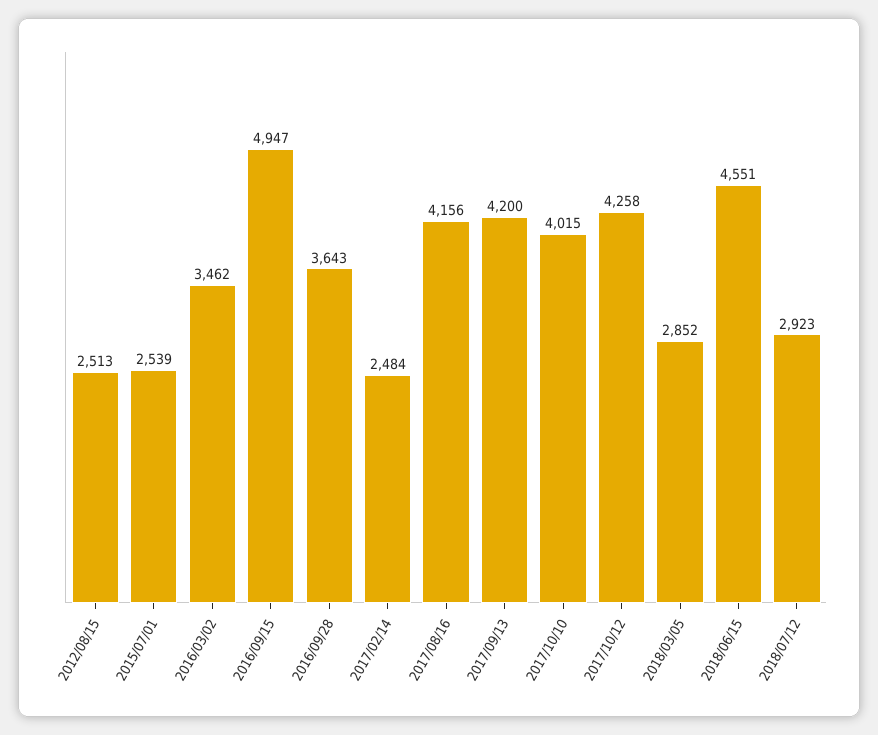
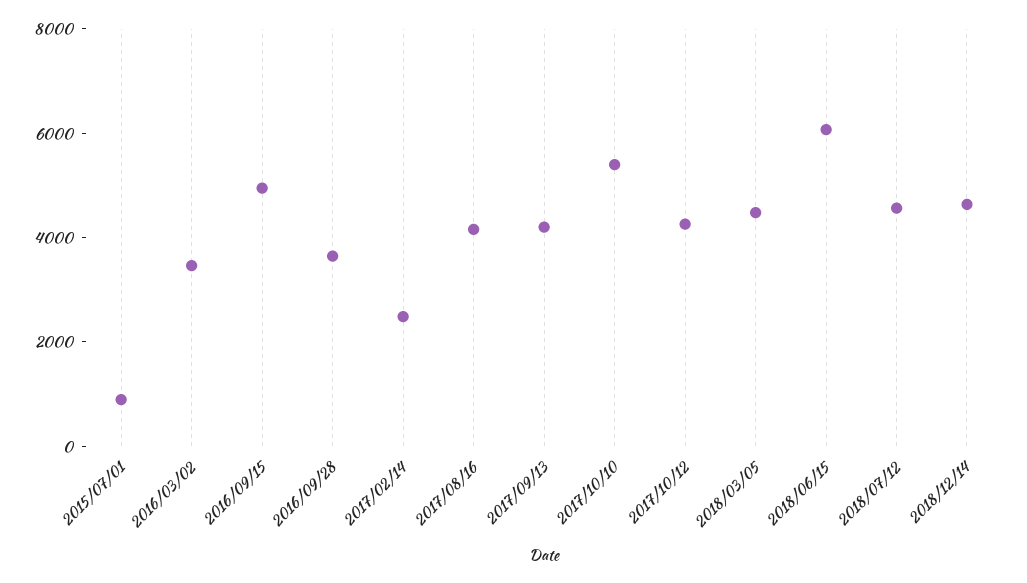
2012/08/15: 2513 -> none
2015/07/01: 2539 -> 1000
2017/10/10: 4015 -> 5500
2018/03/05: 2852 -> 4500
2018/06/15: 4551 -> 6000
2018/07/12: 2923 -> 4500
2018/12/14: none -> 4500

